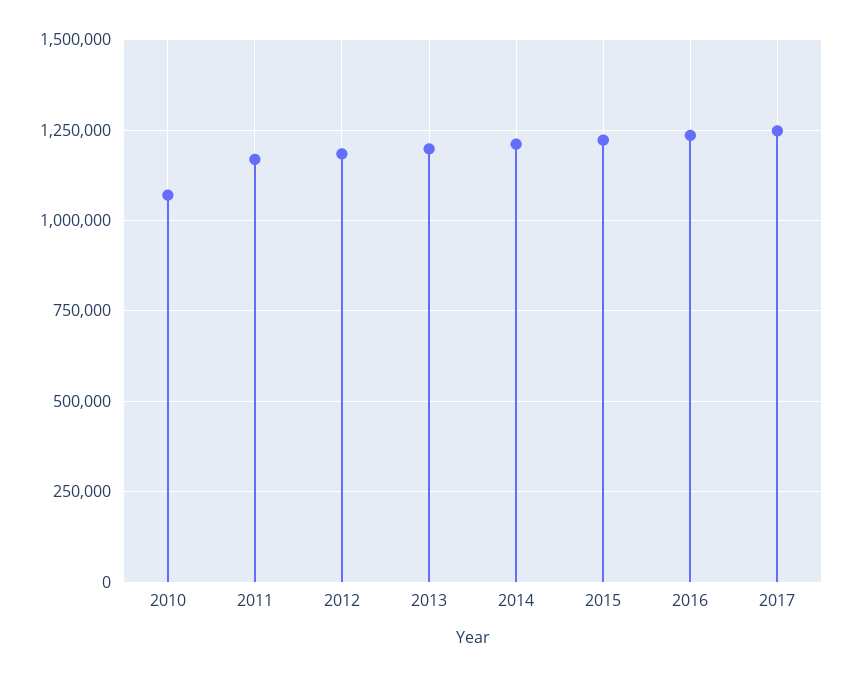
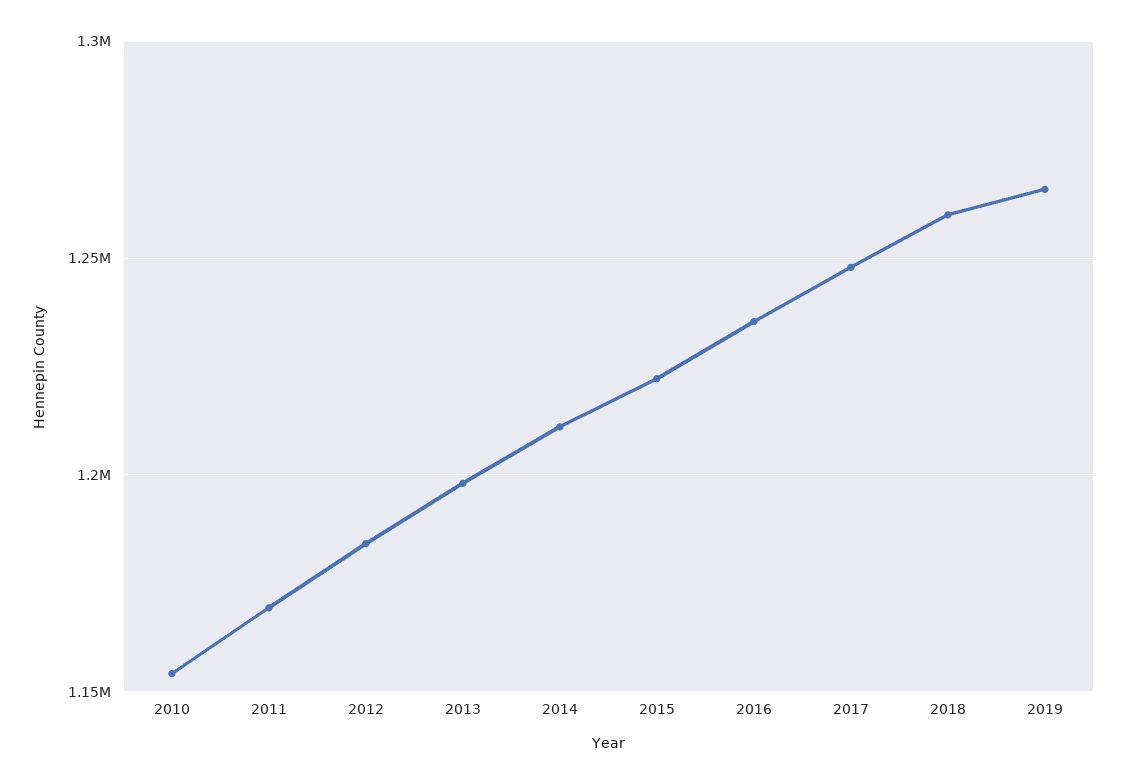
2010: 1075000 -> 1155000
2018: none -> 1260000
2019: none -> 1265000

